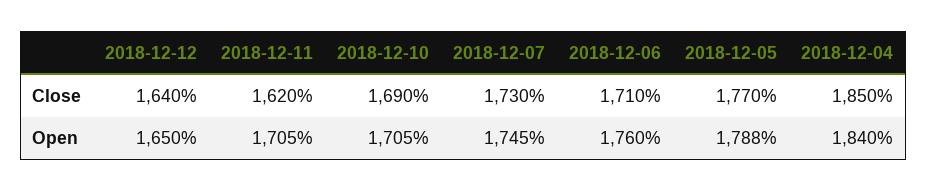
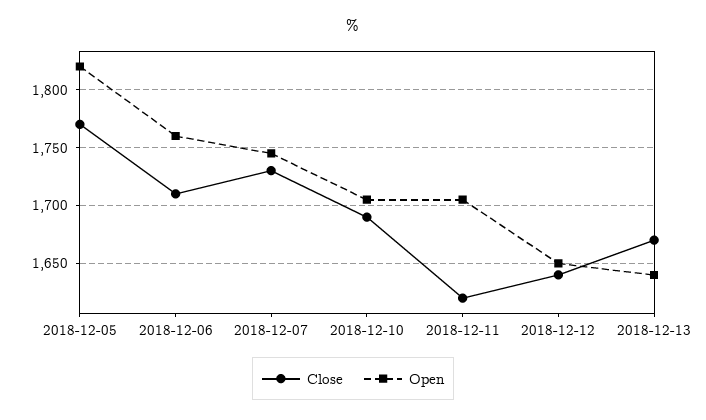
Close, 2018-12-04: 1850 -> none
Open, 2018-12-05: 1788 -> 1820
Open, 2018-12-04: 1840 -> none
Close, 2018-12-13: none -> 1670
Open, 2018-12-13: none -> 1640

